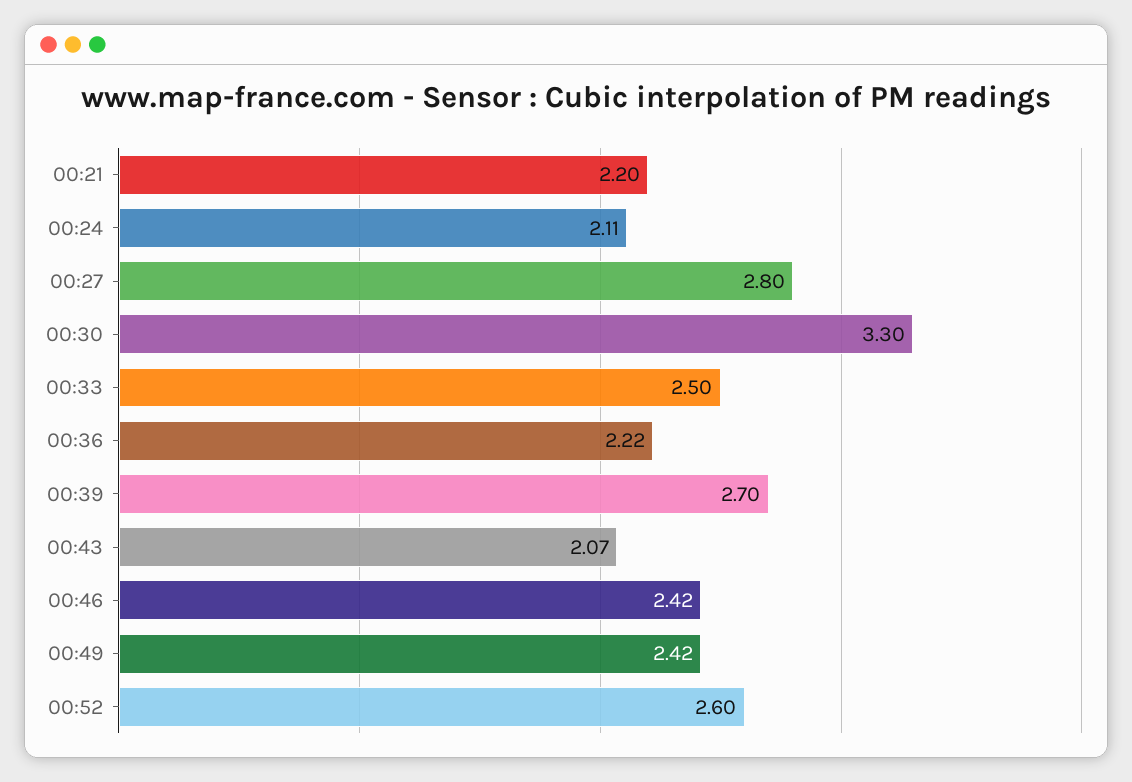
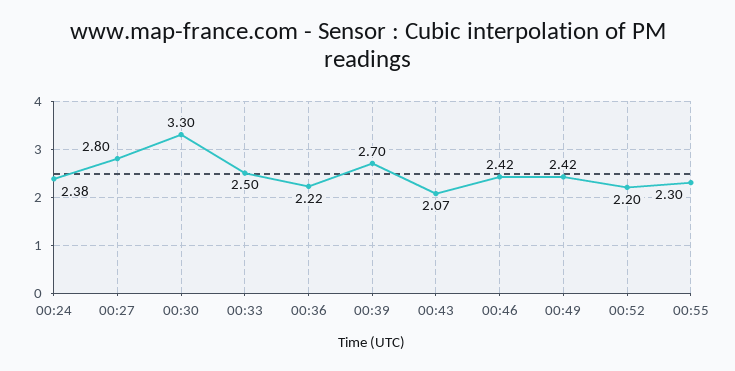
00:21: 2.2 -> none
00:24: 2.11 -> 2.38
00:52: 2.6 -> 2.2
00:55: none -> 2.3

